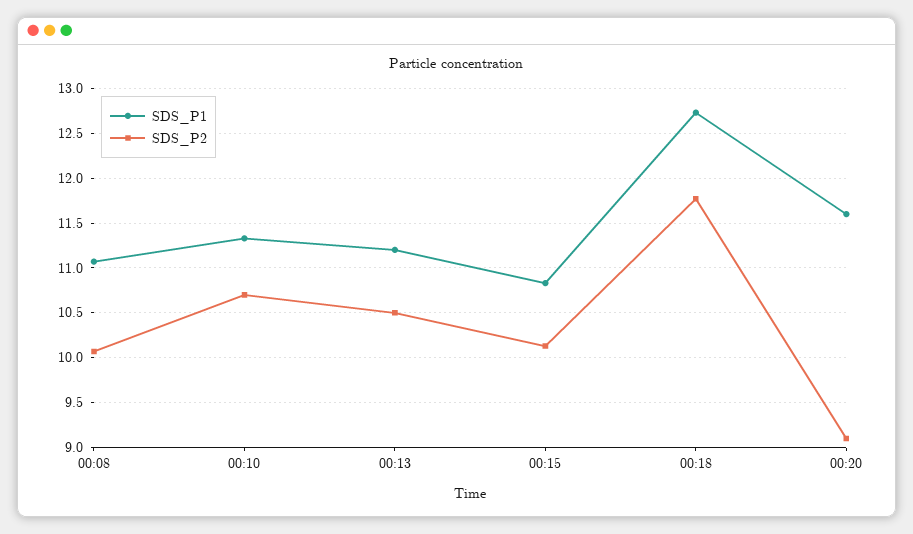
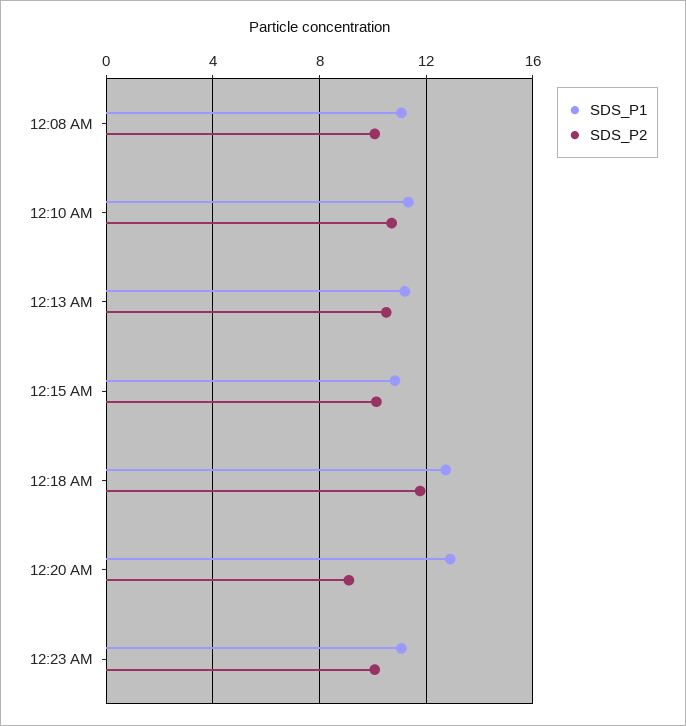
SDS_P1, 00:20: 11.6 -> 13
SDS_P1, 12:23 AM: none -> 11
SDS_P2, 12:23 AM: none -> 10

